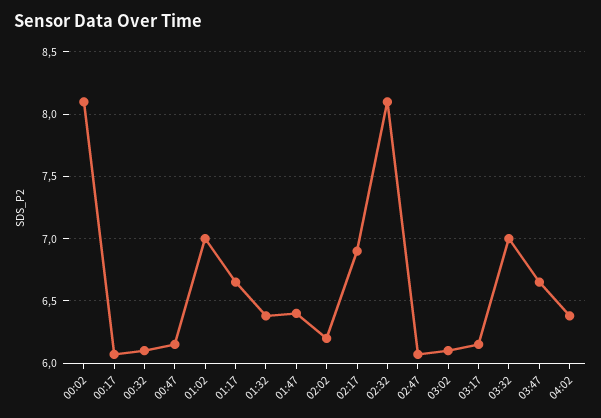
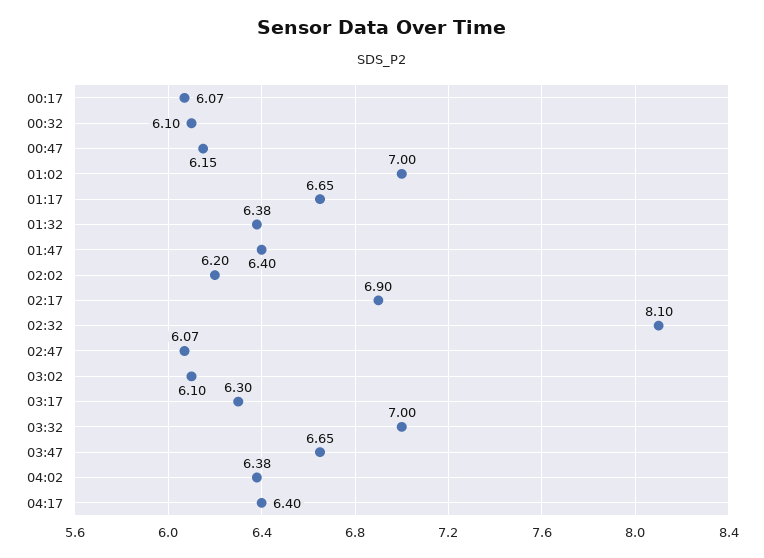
00:02: 8.1 -> none
03:17: 6.15 -> 6.3
04:17: none -> 6.4

